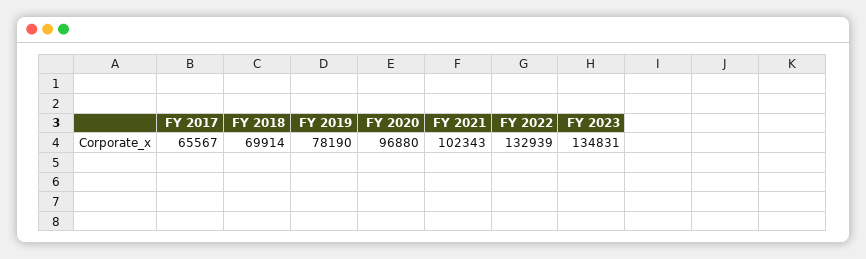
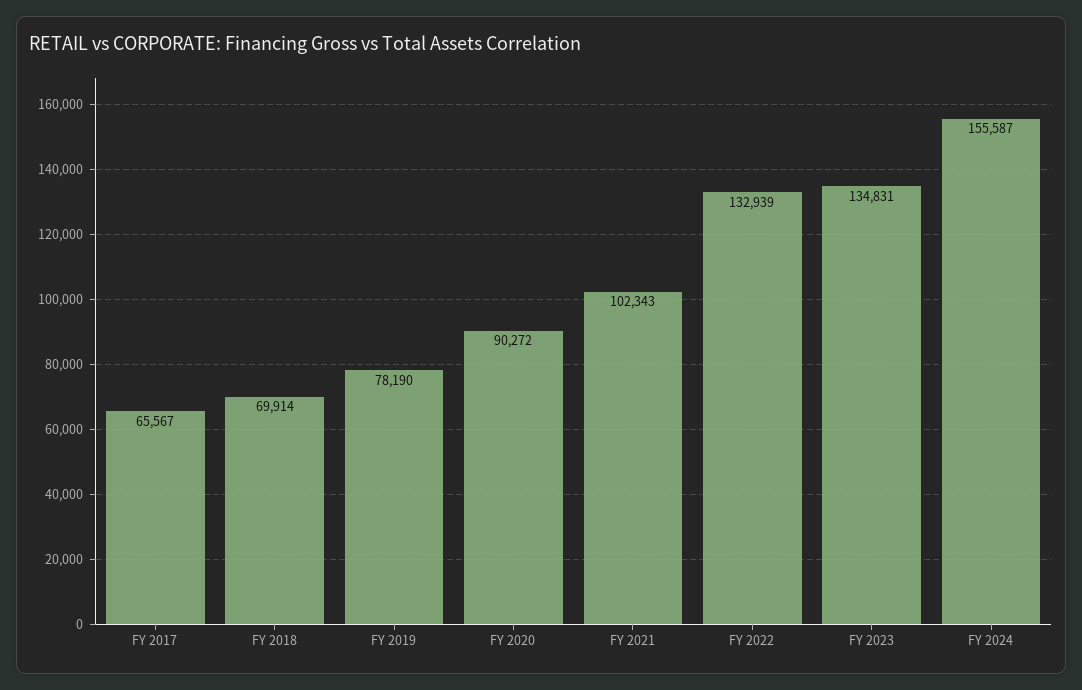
FY 2020: 96880 -> 90272
FY 2024: none -> 155587

